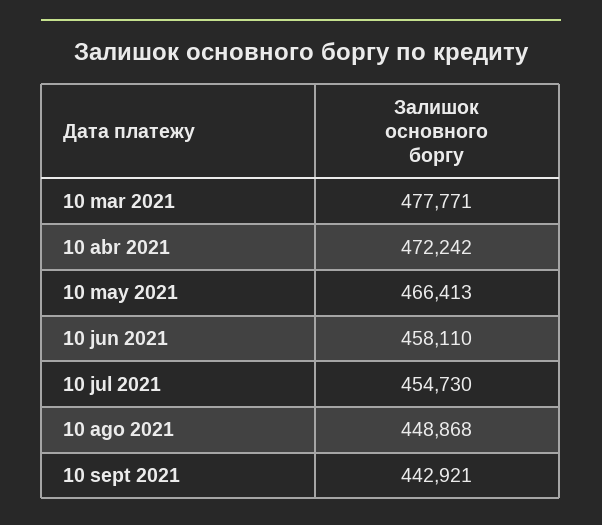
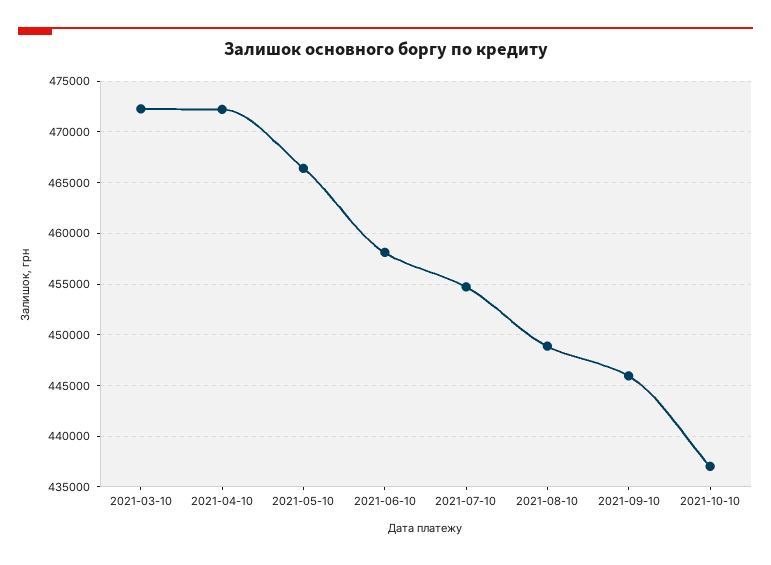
10 mar 2021: 477771 -> 472000
10 sept 2021: 442921 -> 446000
2021-10-10: none -> 437000

